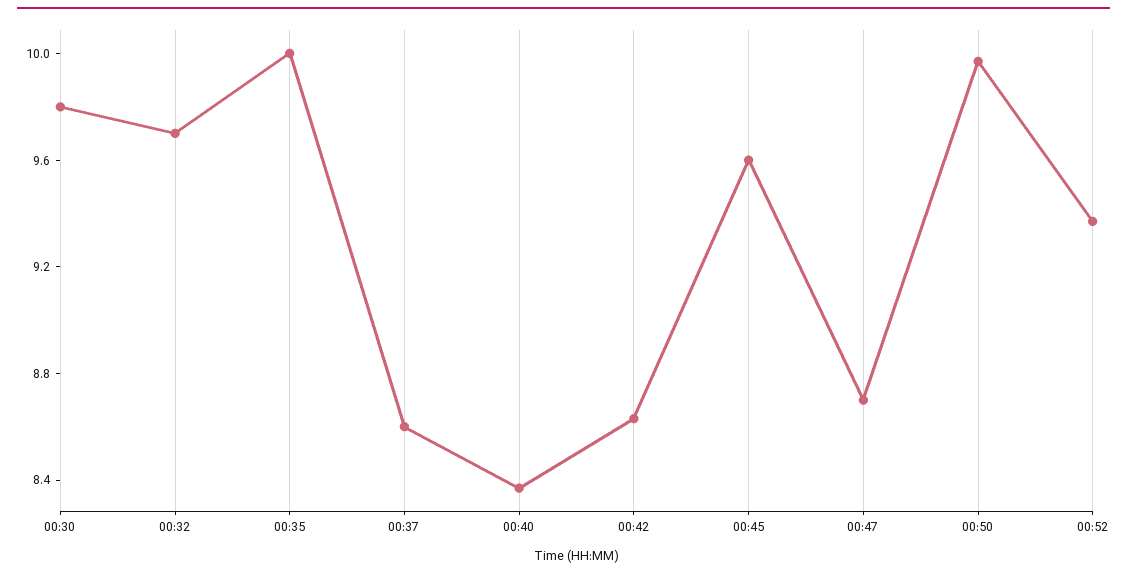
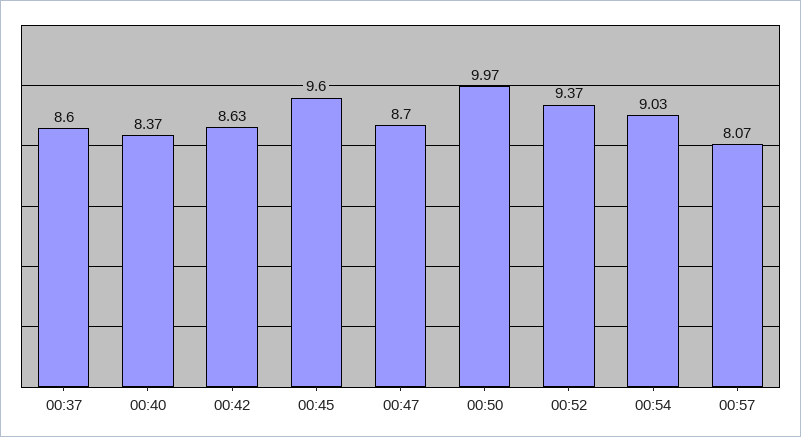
00:30: 9.8 -> none
00:32: 9.7 -> none
00:35: 10 -> none
00:54: none -> 9.03
00:57: none -> 8.07

